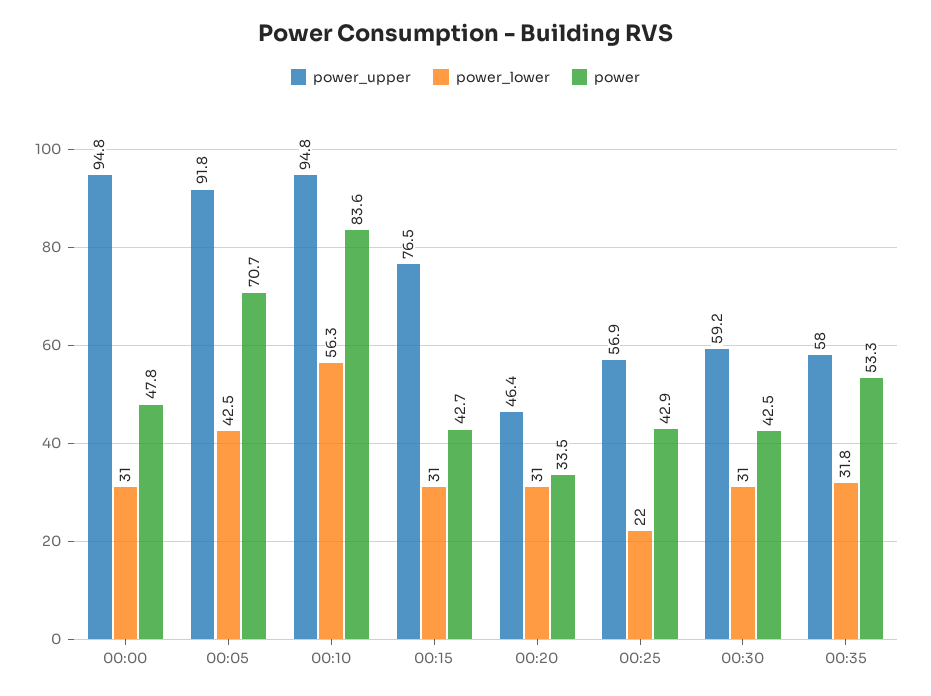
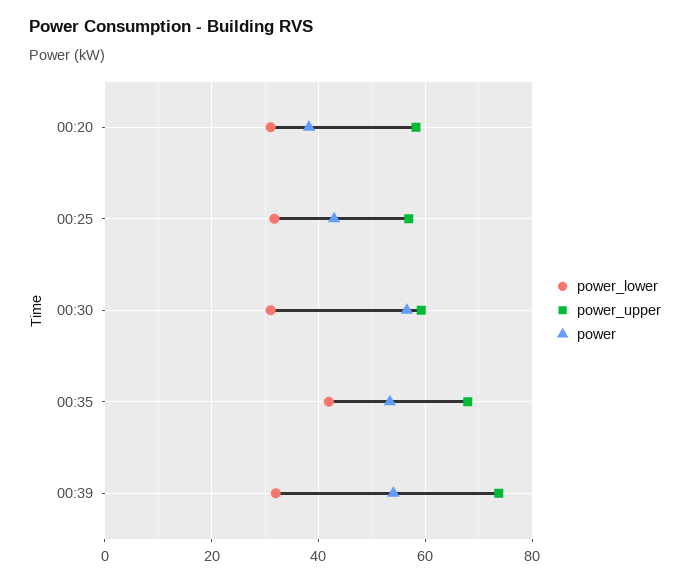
power_upper, 00:00: 94.8 -> none
power_lower, 00:00: 31 -> none
power, 00:00: 47.8 -> none
power_upper, 00:05: 91.8 -> none
power_lower, 00:05: 42.5 -> none
power, 00:05: 70.7 -> none
power_upper, 00:10: 94.8 -> none
power_lower, 00:10: 56.3 -> none
power, 00:10: 83.6 -> none
power_upper, 00:15: 76.5 -> none
power_lower, 00:15: 31 -> none
power, 00:15: 42.7 -> none
power_upper, 00:20: 46.4 -> 58
power, 00:20: 33.5 -> 38
power_lower, 00:25: 22 -> 32
power, 00:30: 42.5 -> 56
power_upper, 00:35: 58 -> 68
power_lower, 00:35: 31.8 -> 42
power_lower, 00:39: none -> 32
power_upper, 00:39: none -> 74
power, 00:39: none -> 54

